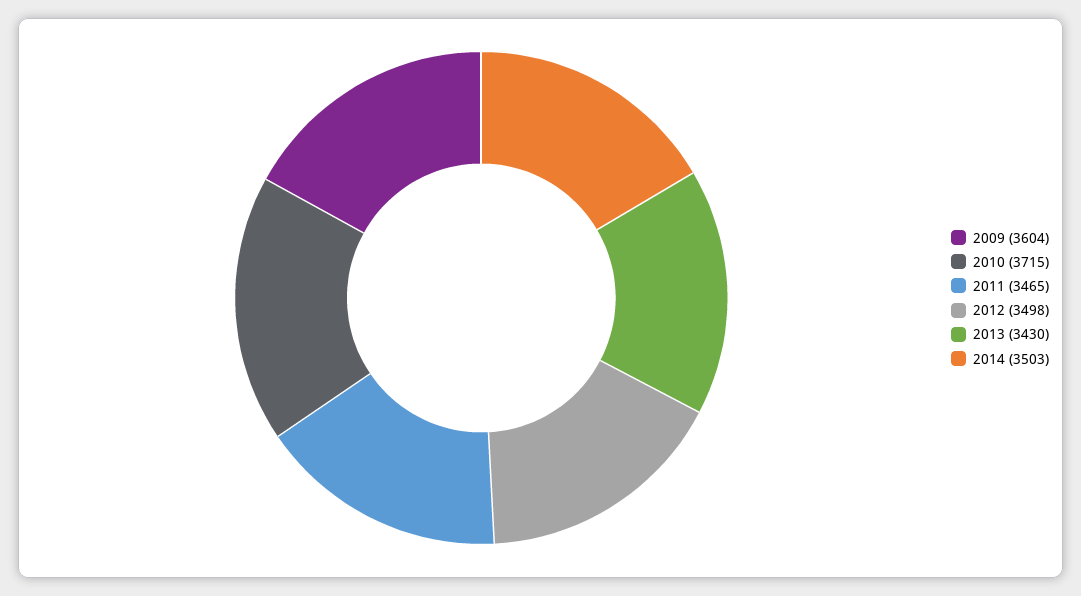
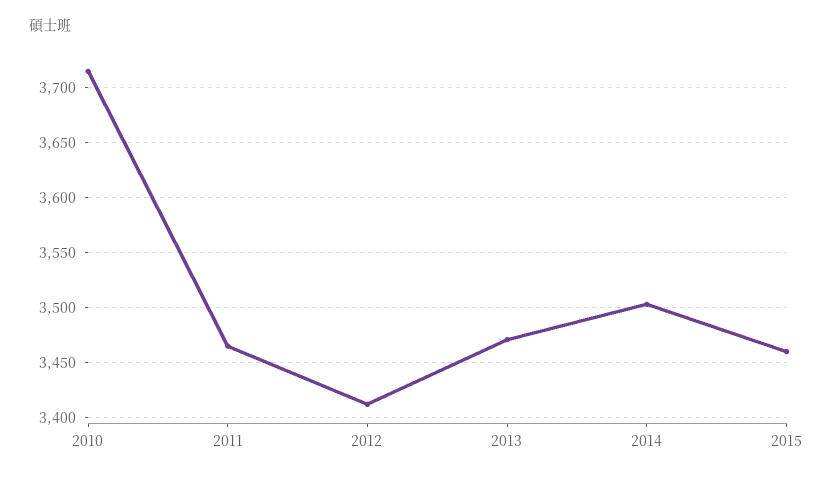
2009: 3604 -> none
2012: 3498 -> 3410
2013: 3430 -> 3470
2015: none -> 3460

